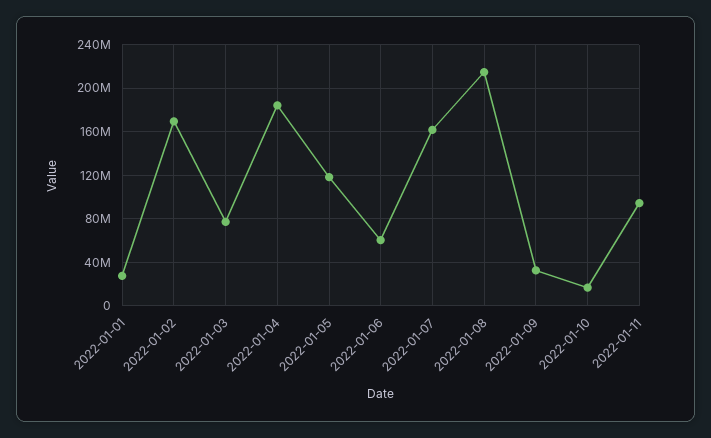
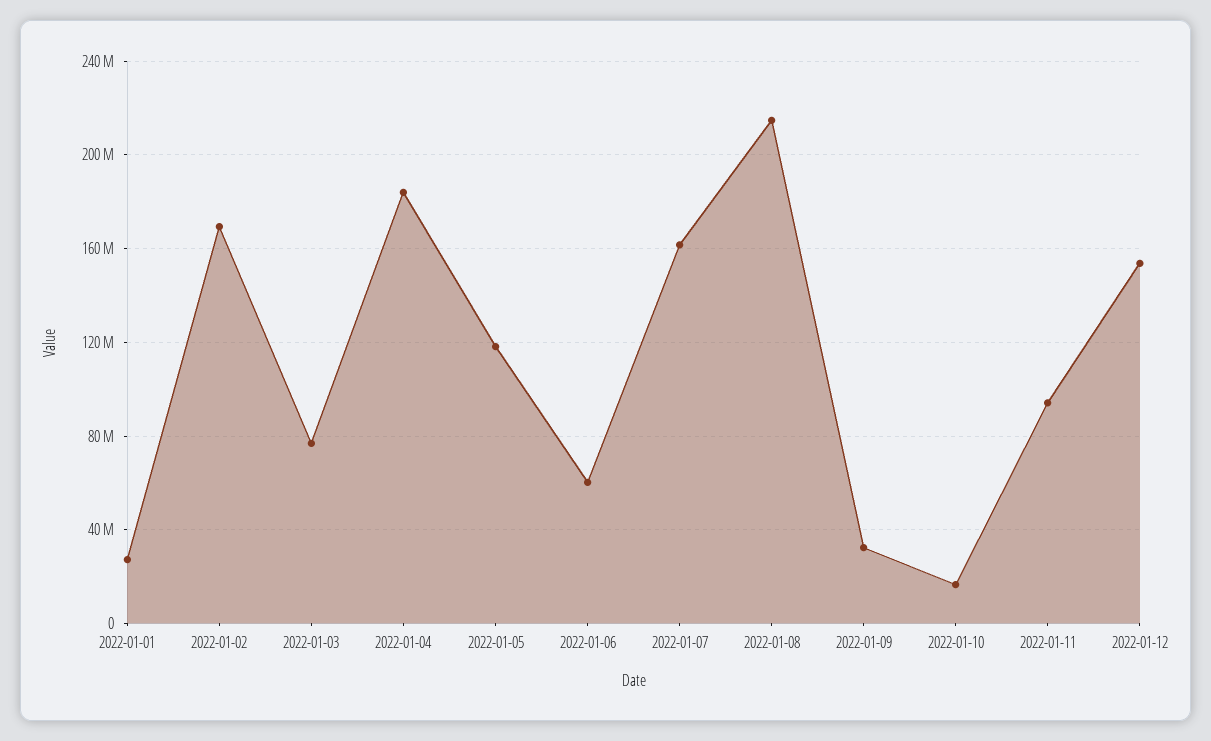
2022-01-12: none -> 155000000

